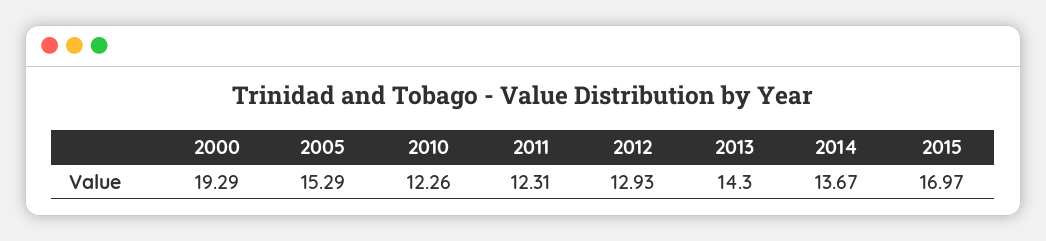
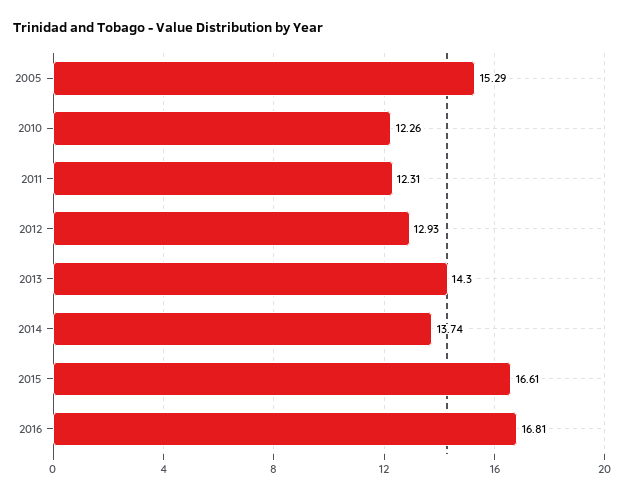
2000: 19.29 -> none
2014: 13.67 -> 13.74
2015: 16.97 -> 16.61
2016: none -> 16.81

